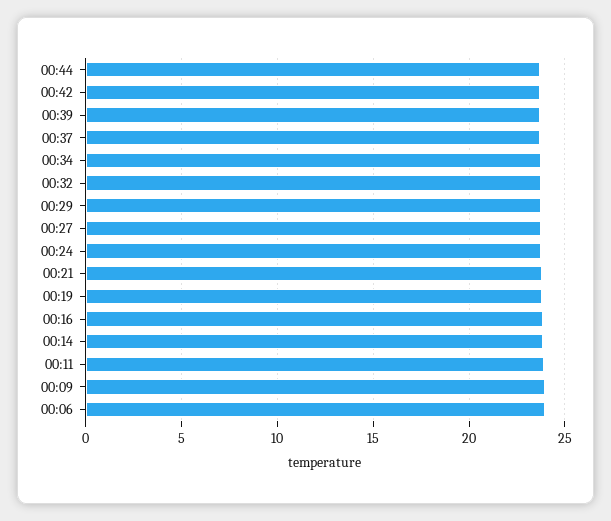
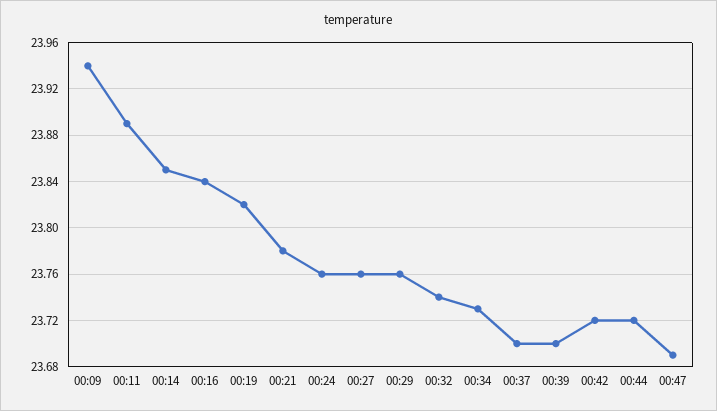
00:06: 24 -> none
00:47: none -> 23.69

